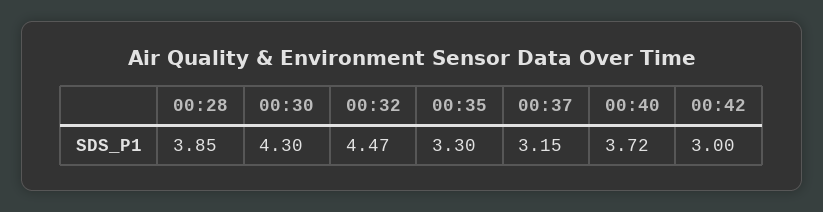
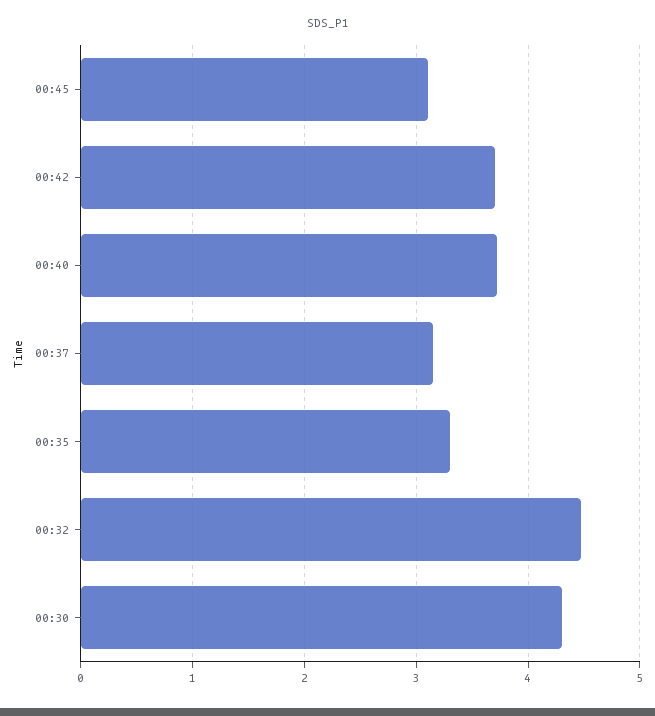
00:28: 3.85 -> none
00:42: 3 -> 3.7
00:45: none -> 3.1

